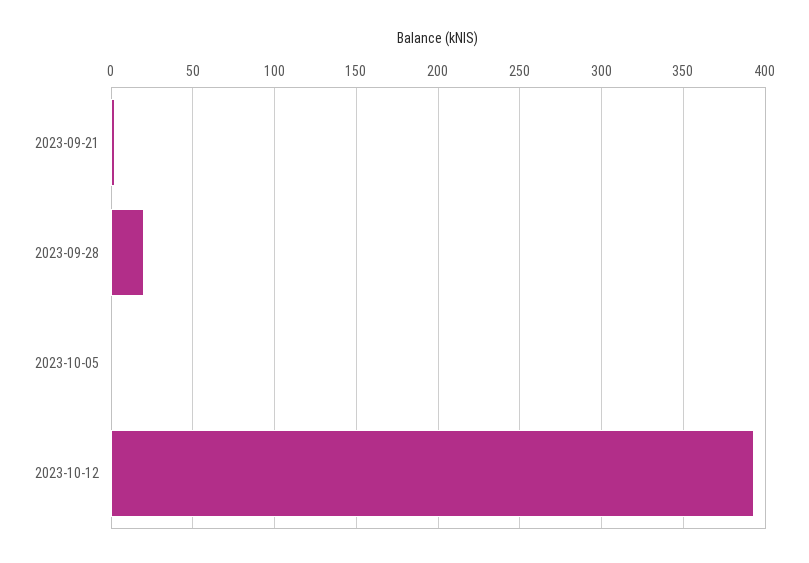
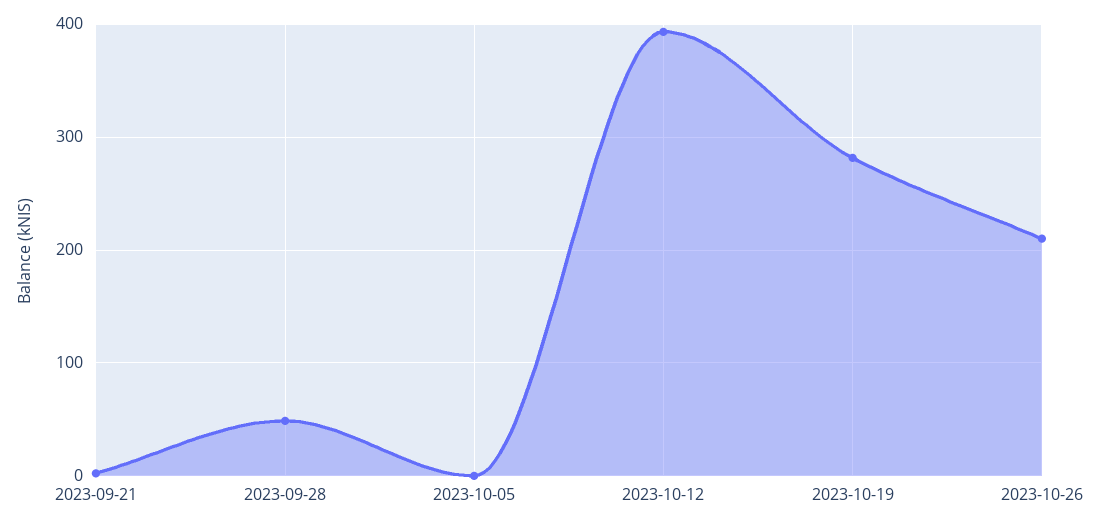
2023-09-28: 20 -> 50
2023-10-19: none -> 280
2023-10-26: none -> 210

